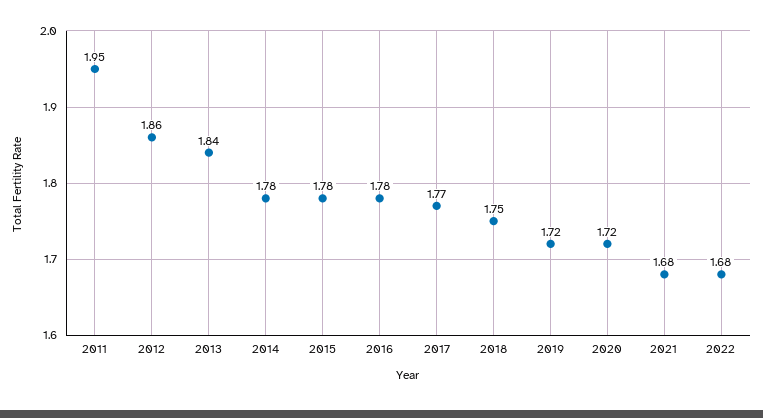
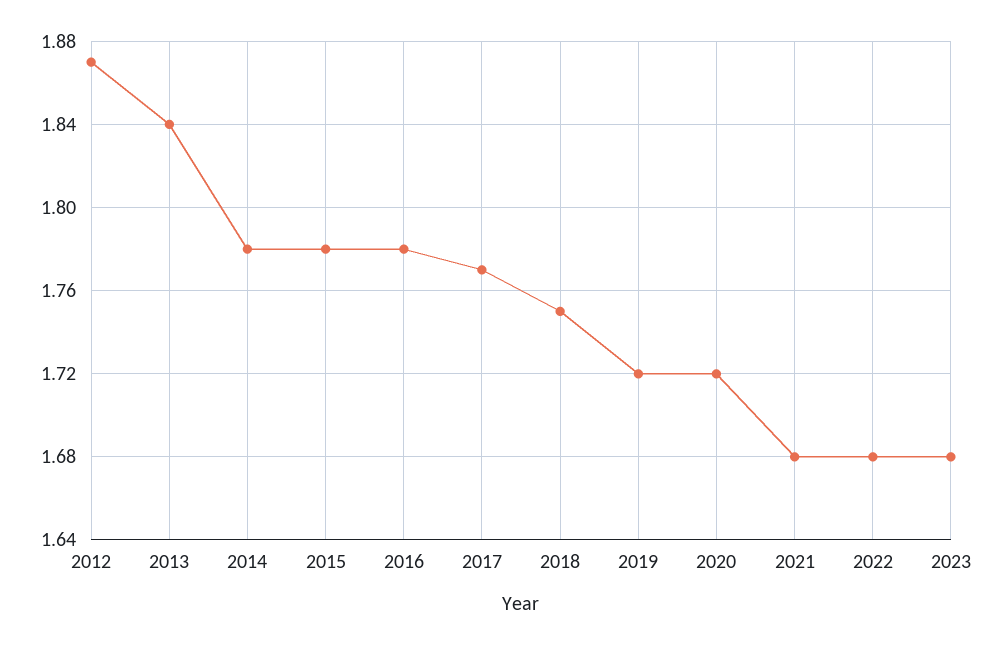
2011: 1.95 -> none
2012: 1.86 -> 1.87
2023: none -> 1.68

